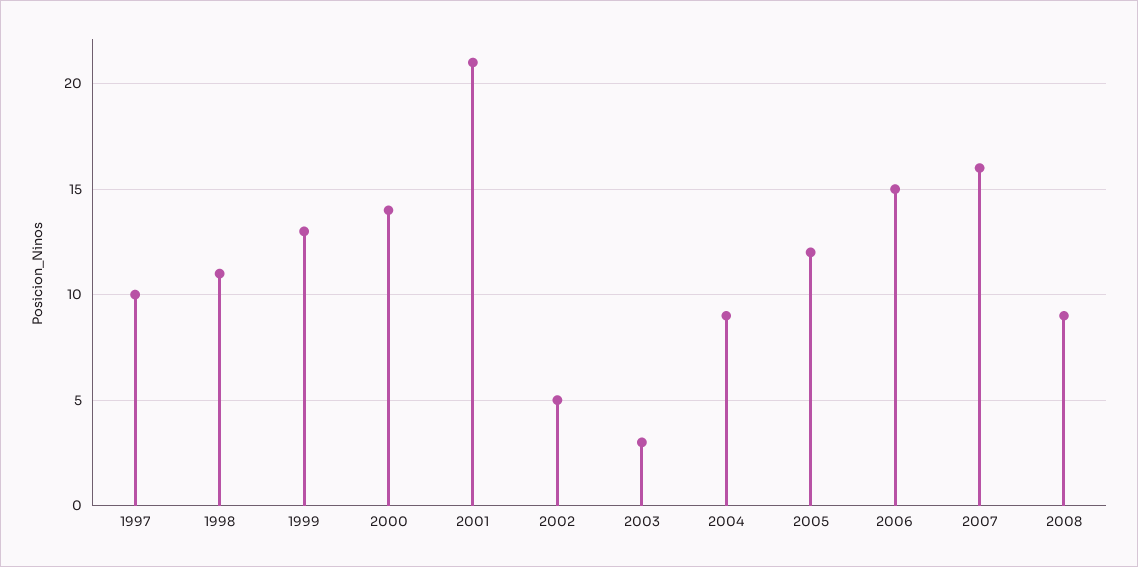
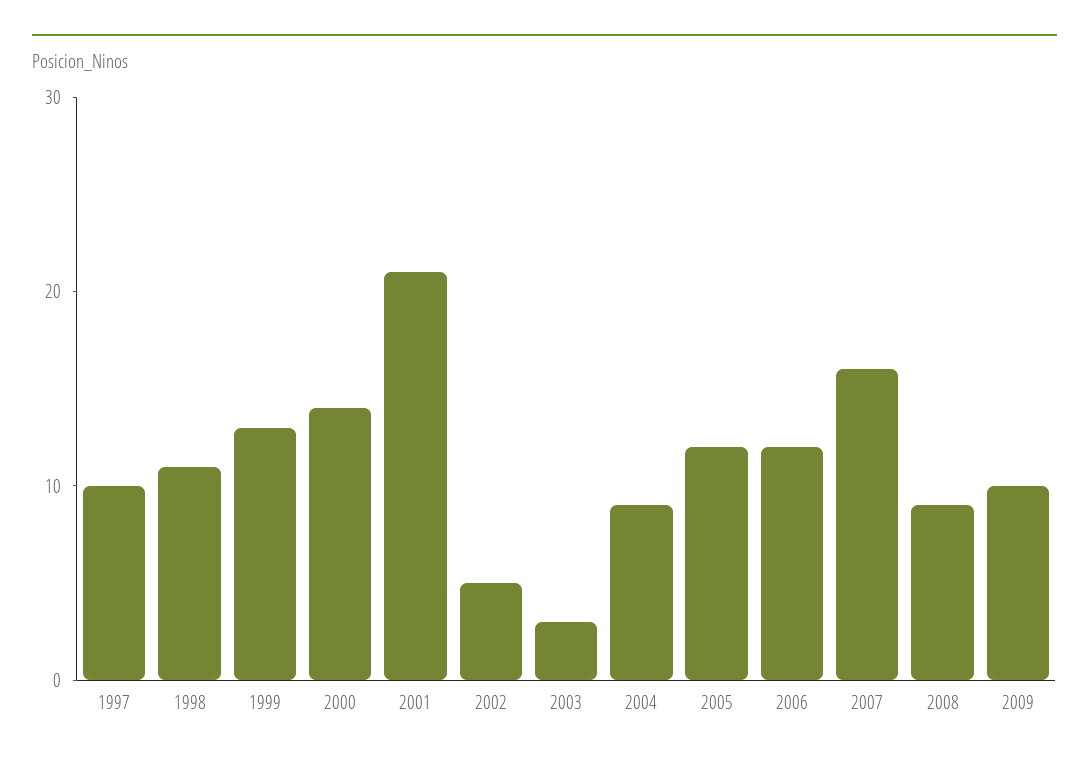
2006: 15 -> 12
2009: none -> 10

